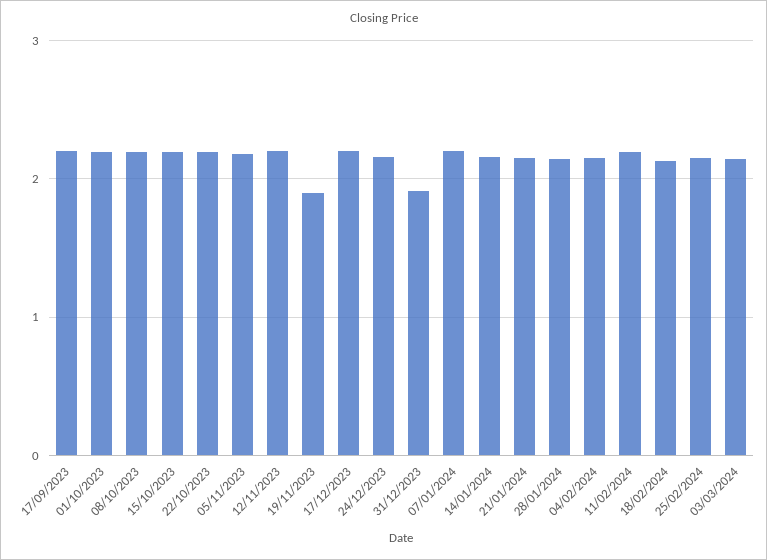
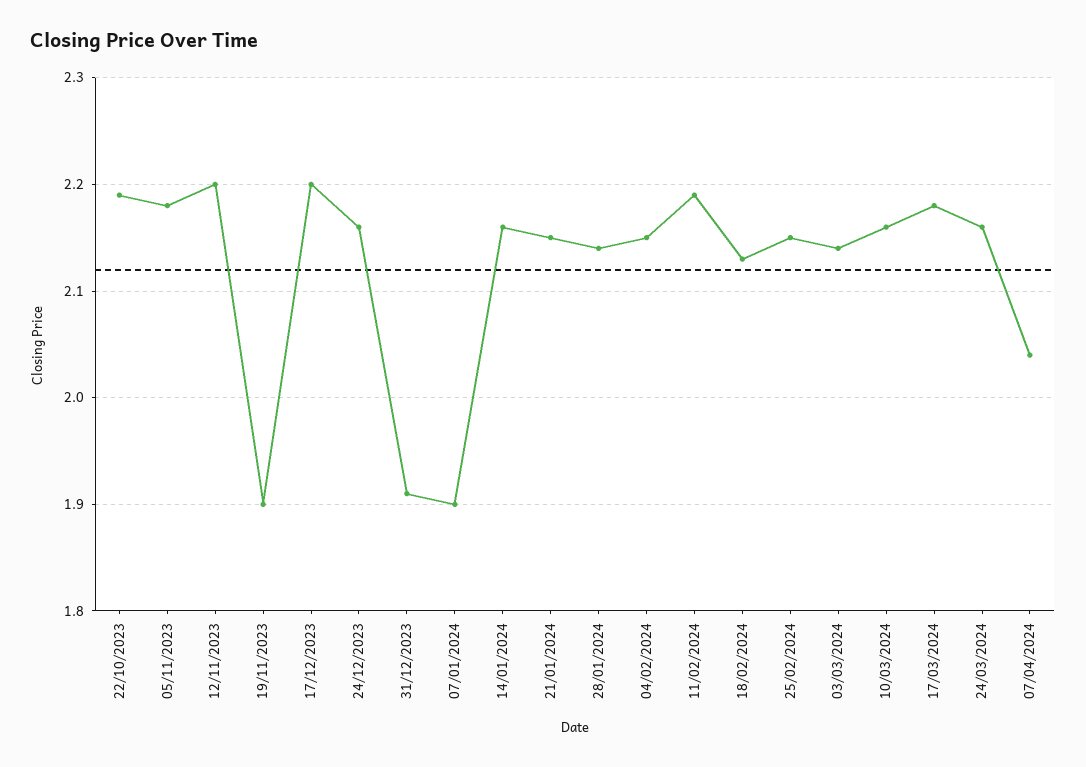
17/09/2023: 2.2 -> none
01/10/2023: 2.2 -> none
08/10/2023: 2.2 -> none
15/10/2023: 2.2 -> none
07/01/2024: 2.2 -> 1.9
10/03/2024: none -> 2.16
17/03/2024: none -> 2.18
24/03/2024: none -> 2.16
07/04/2024: none -> 2.04

